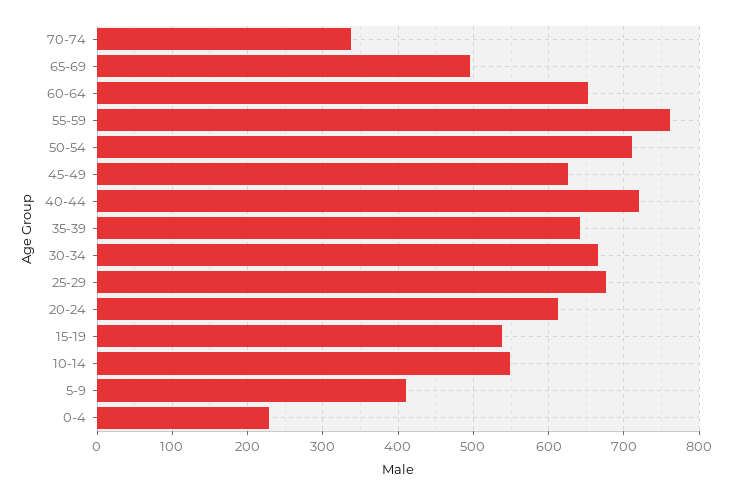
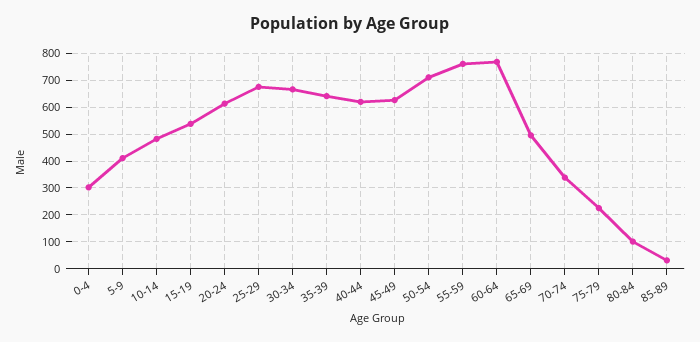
60-64: 650 -> 775
40-44: 720 -> 625
10-14: 550 -> 475
0-4: 230 -> 300
75-79: none -> 225
80-84: none -> 100
85-89: none -> 25

